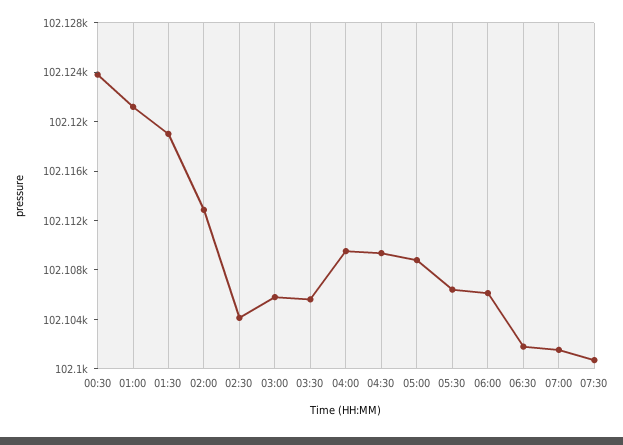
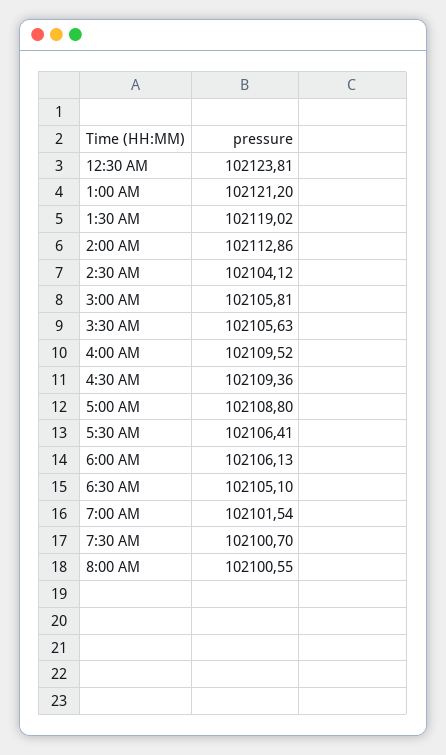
06:30: 102102 -> 102105.1
8:00 AM: none -> 102100.55

